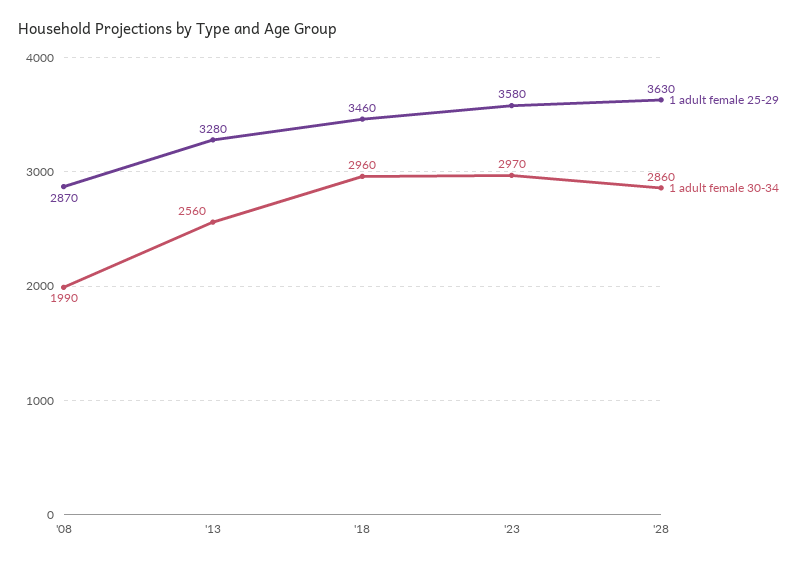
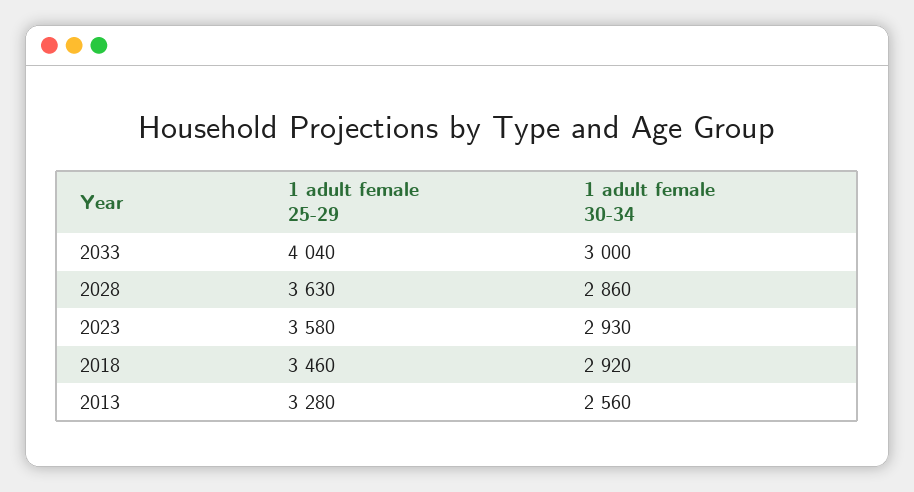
1 adult female 25-29, '08: 2870 -> none
1 adult female 30-34, '08: 1990 -> none
1 adult female 30-34, '18: 2960 -> 2920
1 adult female 30-34, '23: 2970 -> 2930
1 adult female 25-29, 2033: none -> 4040
1 adult female 30-34, 2033: none -> 3000

